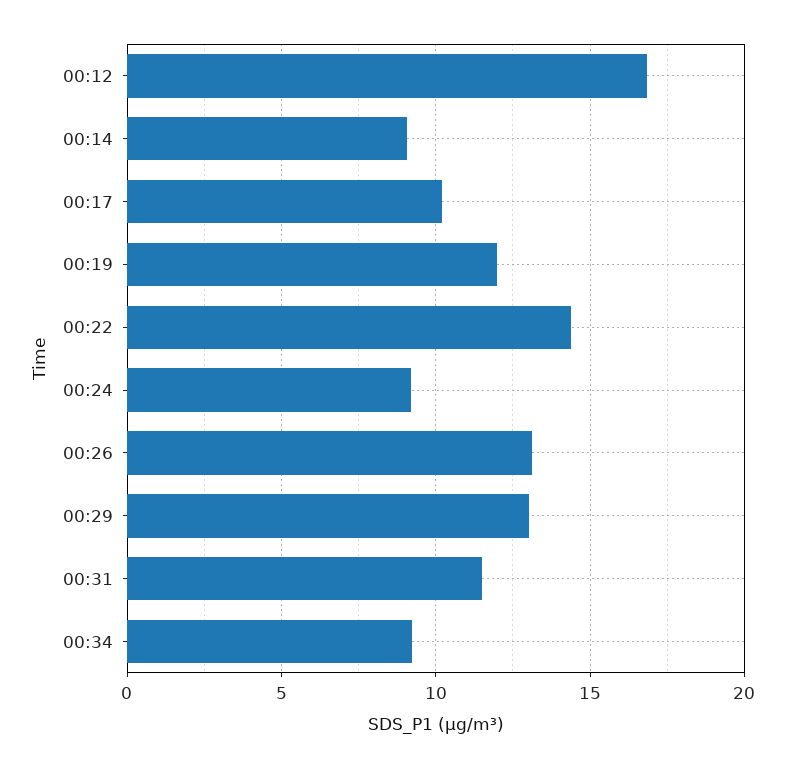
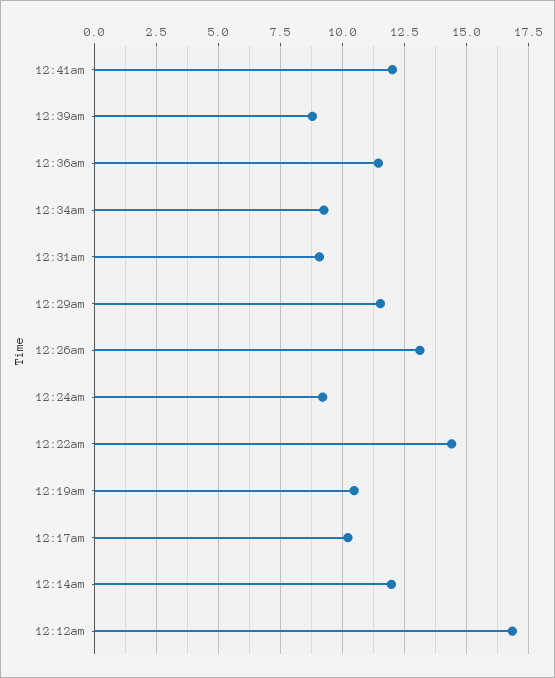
00:14: 9 -> 12
00:19: 12 -> 10.5
00:29: 13 -> 11.5
00:31: 11.5 -> 9
12:41am: none -> 12
12:39am: none -> 8.75
12:36am: none -> 11.5

